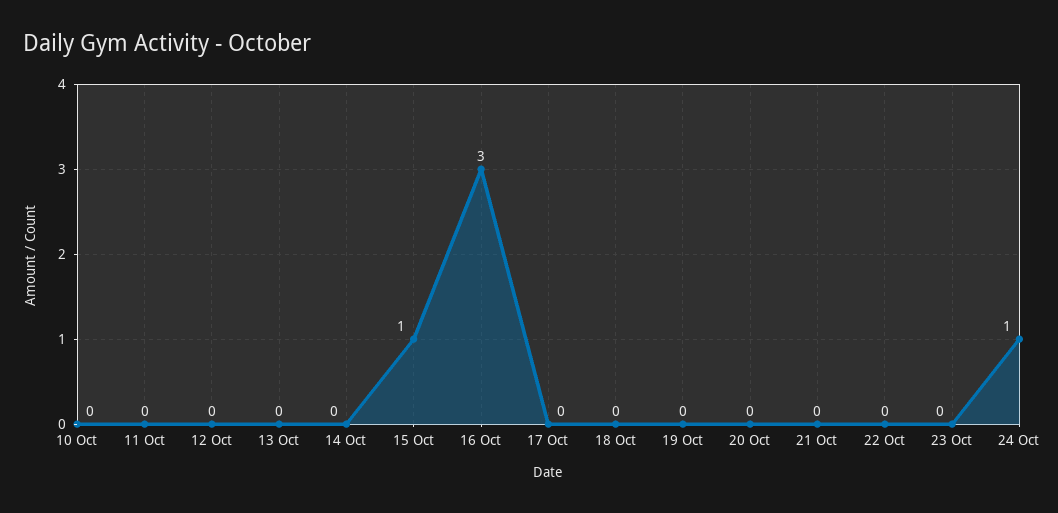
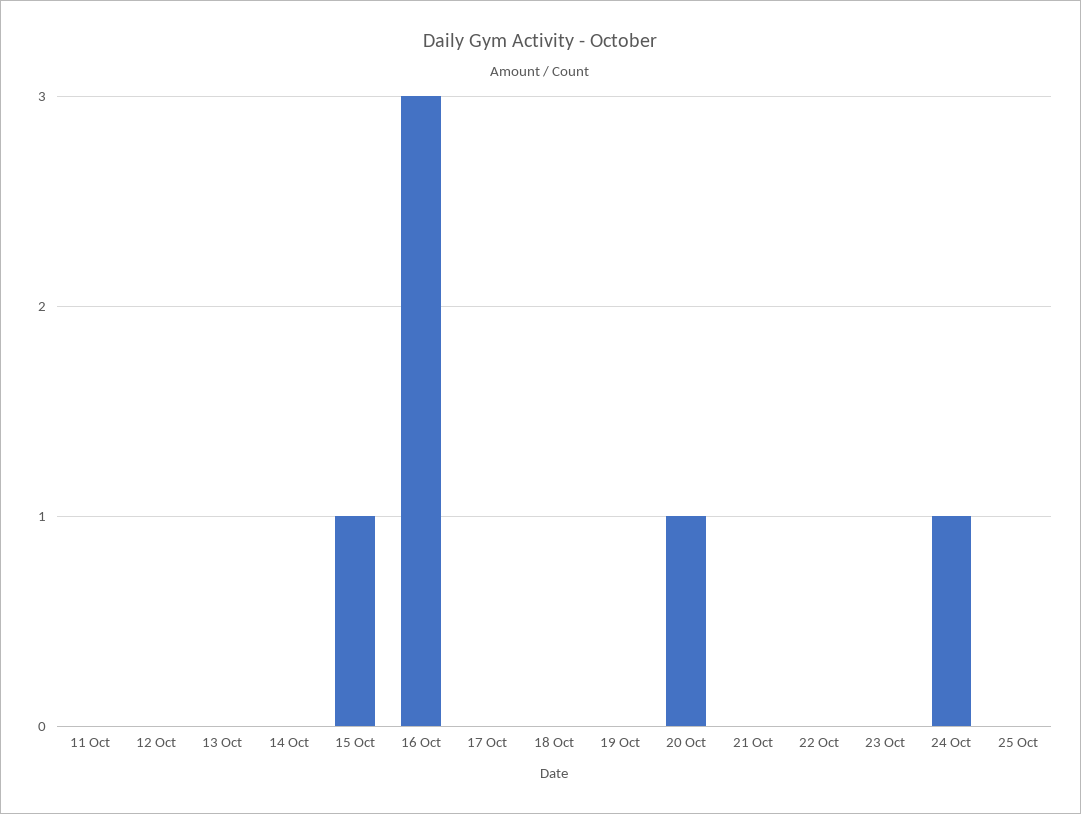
10 Oct: 0 -> none
20 Oct: 0 -> 1
25 Oct: none -> 0

